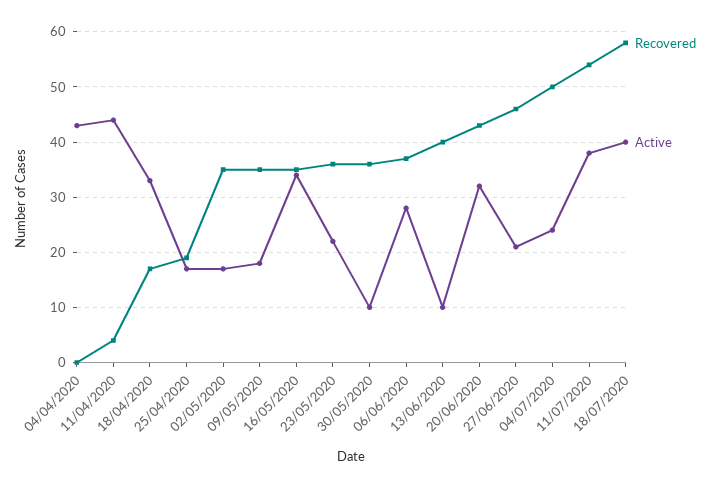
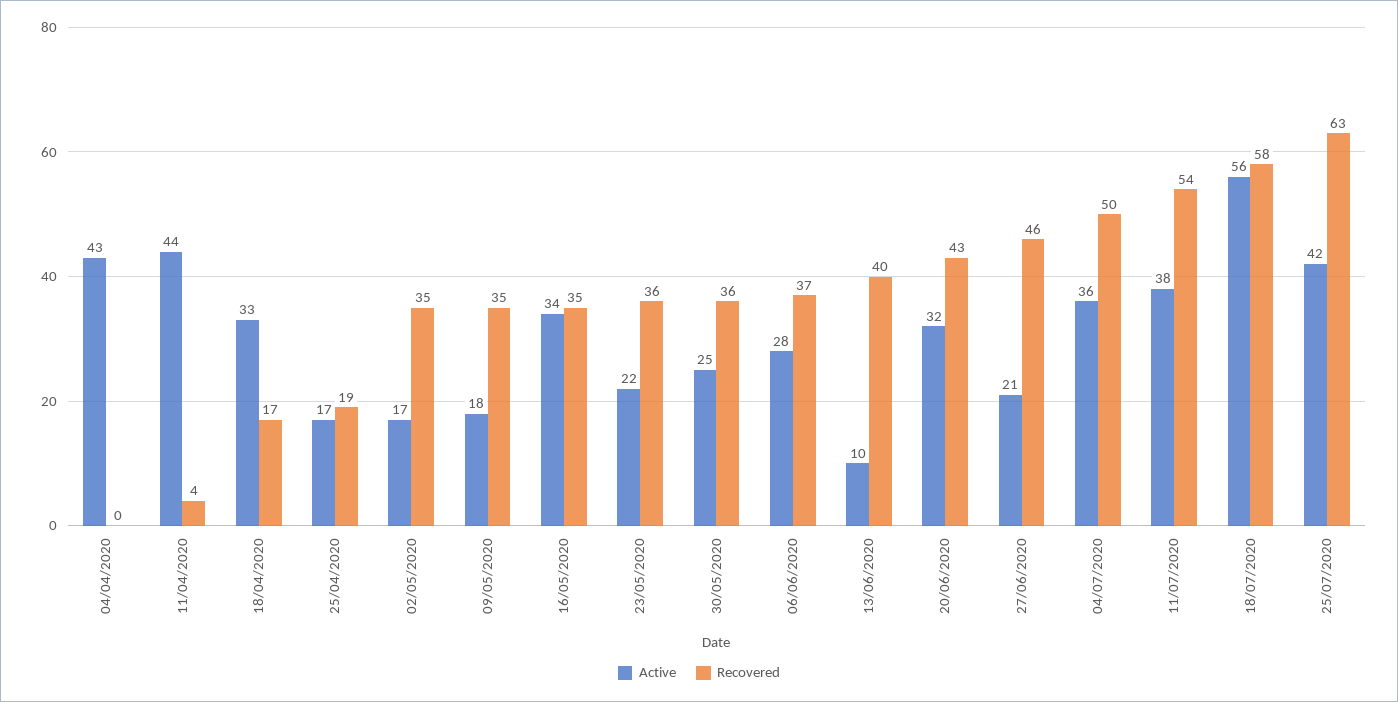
Active, 30/05/2020: 10 -> 25
Active, 04/07/2020: 25 -> 36
Active, 18/07/2020: 40 -> 56
Active, 25/07/2020: none -> 42
Recovered, 25/07/2020: none -> 63

